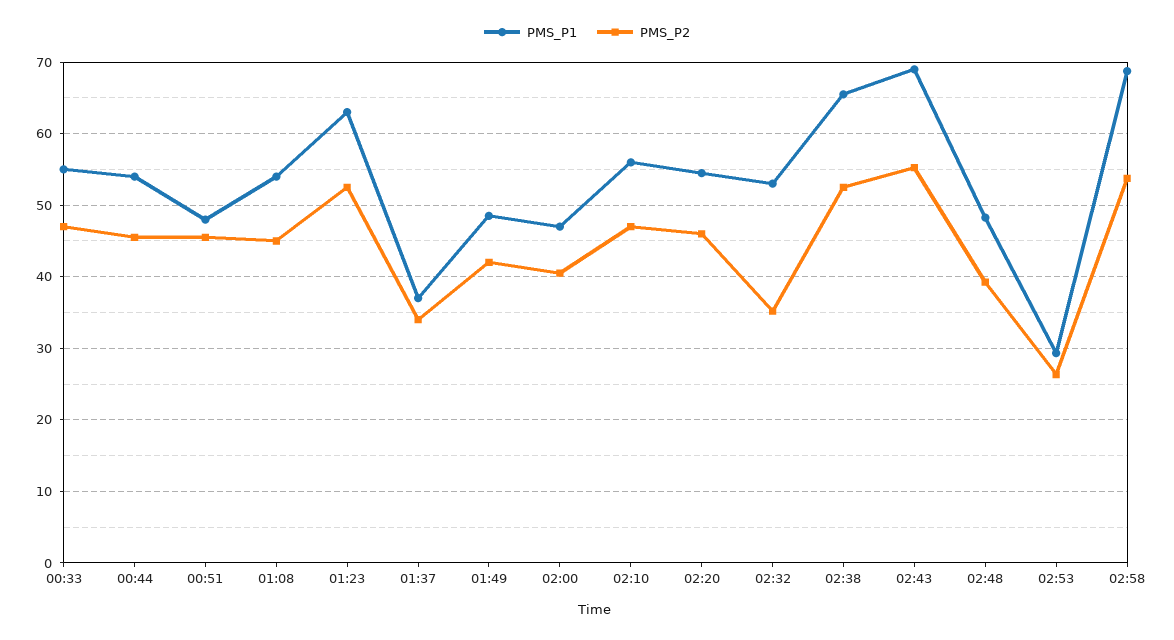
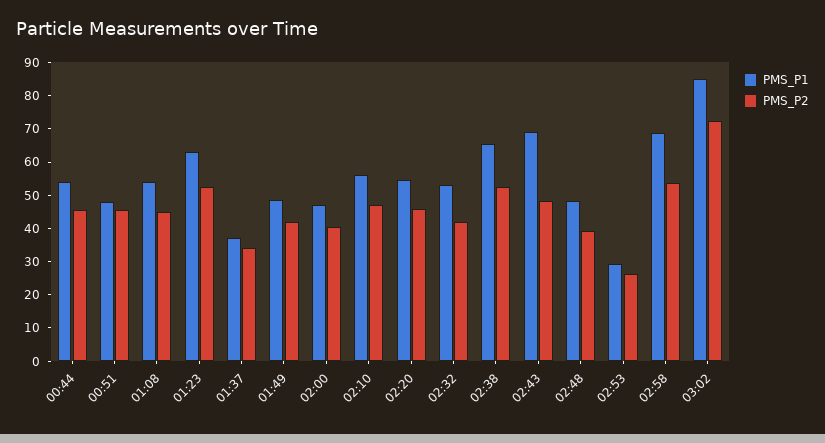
PMS_P1, 00:33: 55 -> none
PMS_P2, 00:33: 47 -> none
PMS_P2, 02:32: 35 -> 42.5
PMS_P2, 02:43: 55 -> 47.5
PMS_P1, 03:02: none -> 85
PMS_P2, 03:02: none -> 72.5

